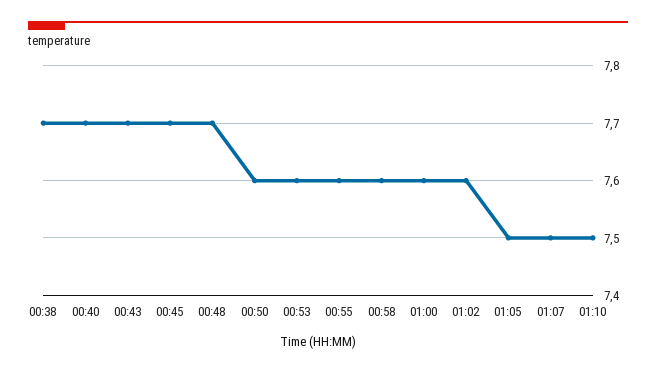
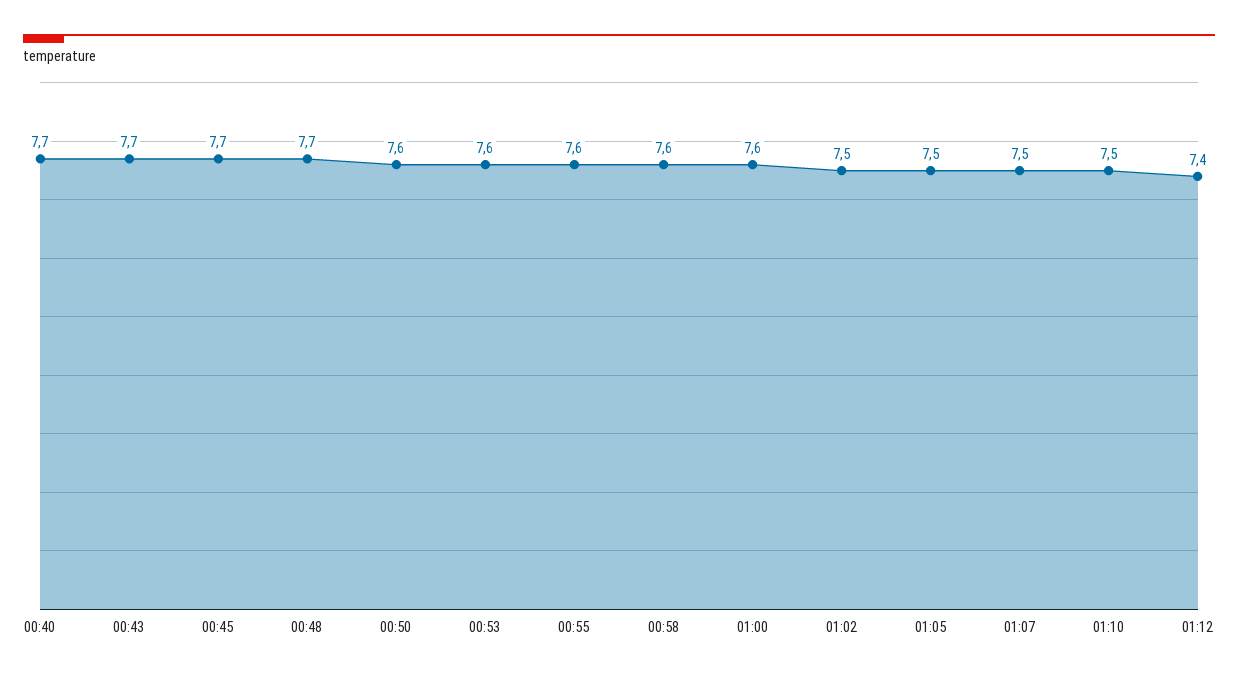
00:38: 7.7 -> none
01:02: 7.6 -> 7.5
01:12: none -> 7.4

